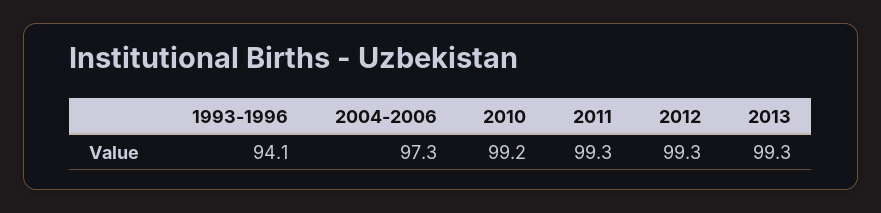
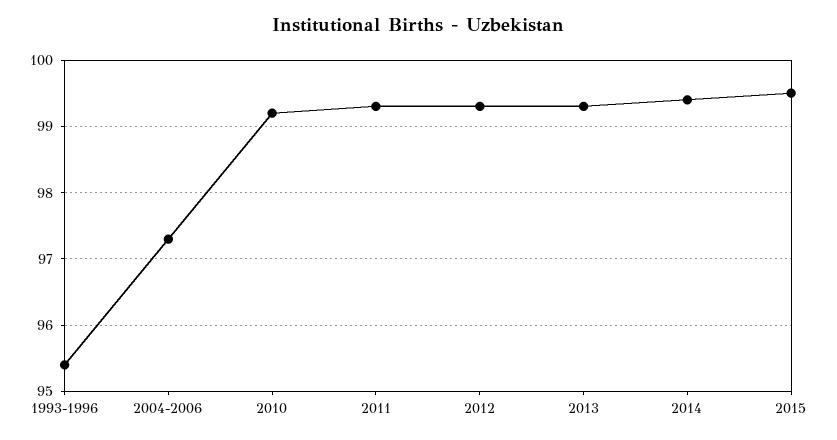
1993-1996: 94.1 -> 95.4
2014: none -> 99.4
2015: none -> 99.5

